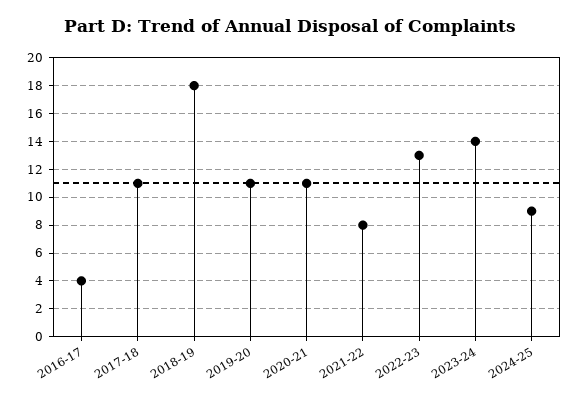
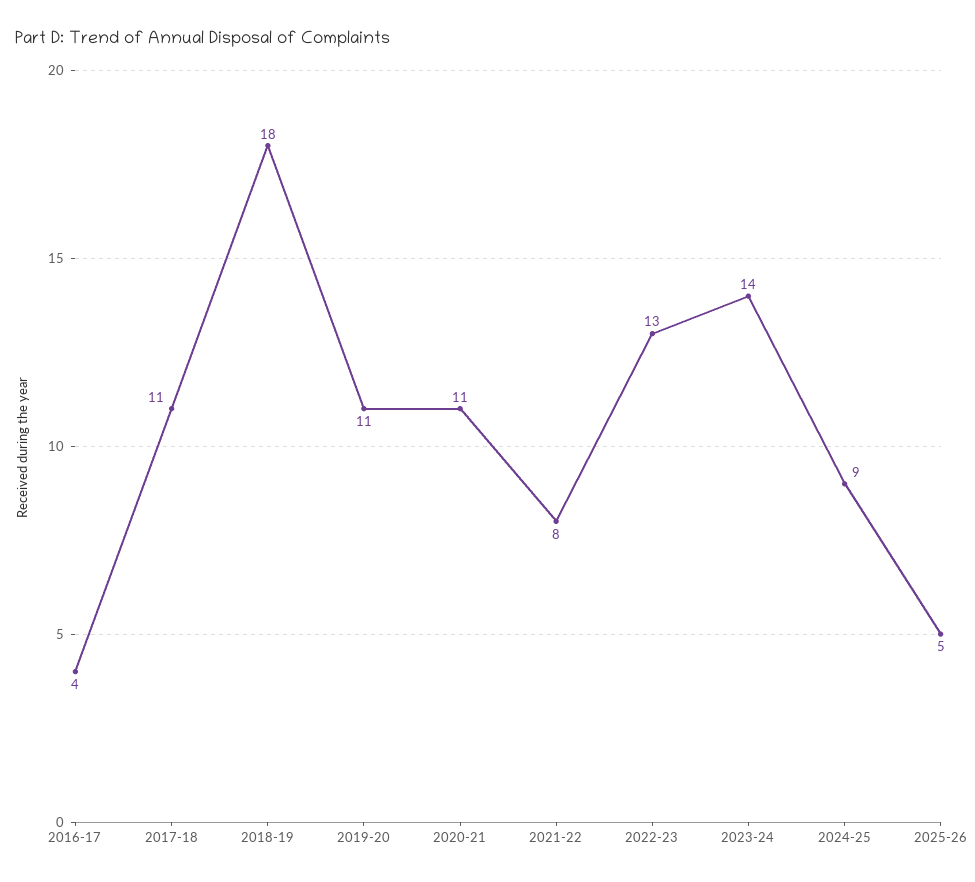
2025-26: none -> 5

